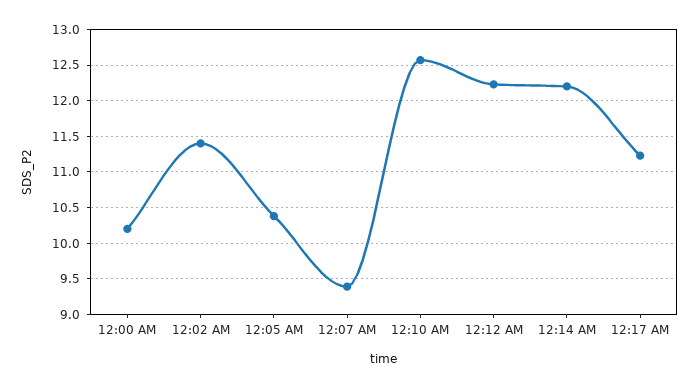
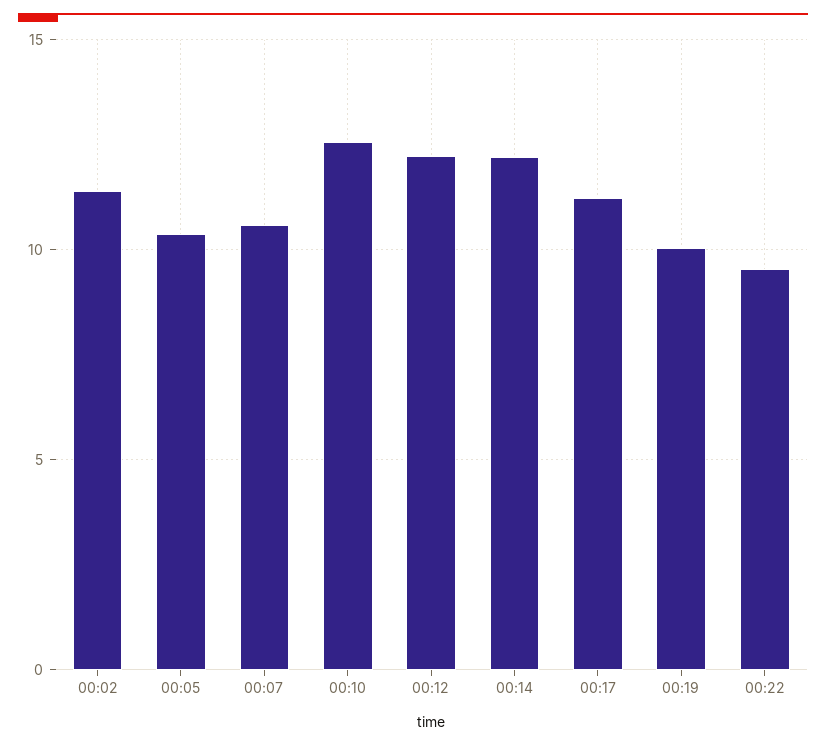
12:00 AM: 10.2 -> none
12:07 AM: 9.4 -> 10.5
00:19: none -> 10
00:22: none -> 9.5

